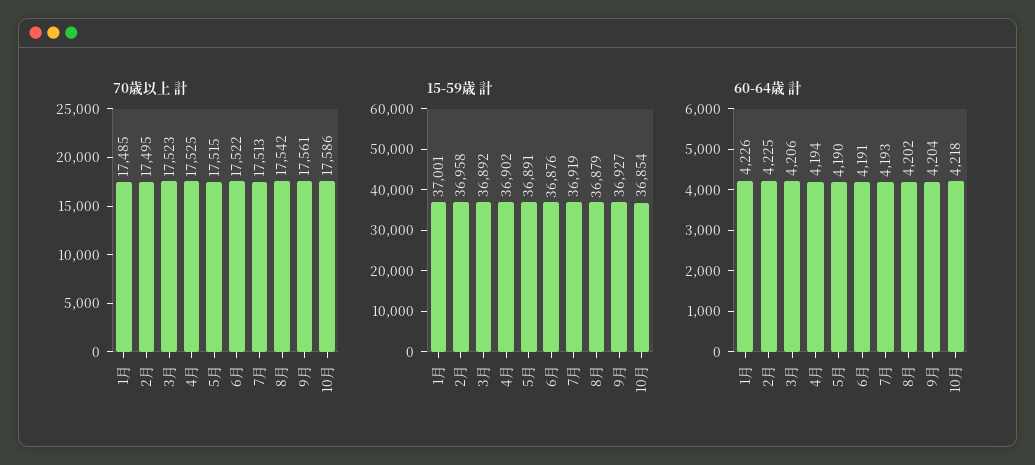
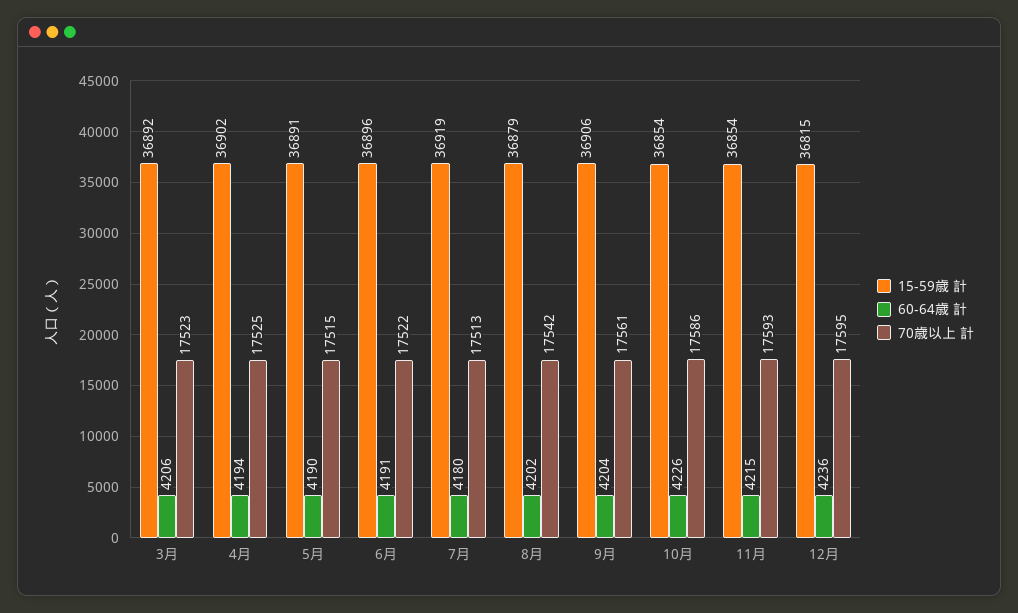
70歳以上 計, 1月: 17485 -> none
70歳以上 計, 2月: 17495 -> none
15-59歳 計, 1月: 37001 -> none
15-59歳 計, 2月: 36958 -> none
15-59歳 計, 6月: 36876 -> 36896
15-59歳 計, 9月: 36927 -> 36906
60-64歳 計, 1月: 4226 -> none
60-64歳 計, 2月: 4225 -> none
60-64歳 計, 7月: 4193 -> 4180
60-64歳 計, 10月: 4218 -> 4226
15-59歳 計, 11月: none -> 36854
60-64歳 計, 11月: none -> 4215
70歳以上 計, 11月: none -> 17593
15-59歳 計, 12月: none -> 36815
60-64歳 計, 12月: none -> 4236
70歳以上 計, 12月: none -> 17595

